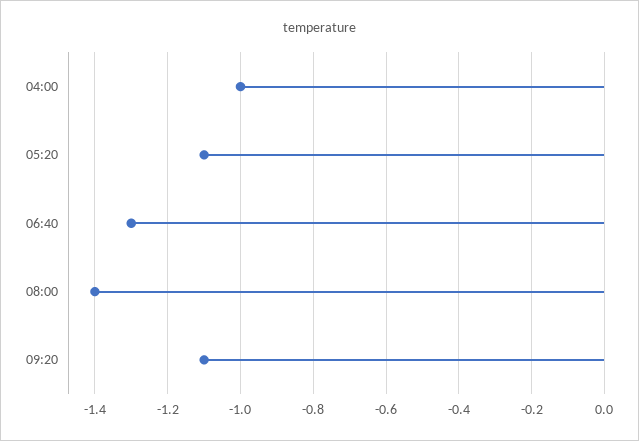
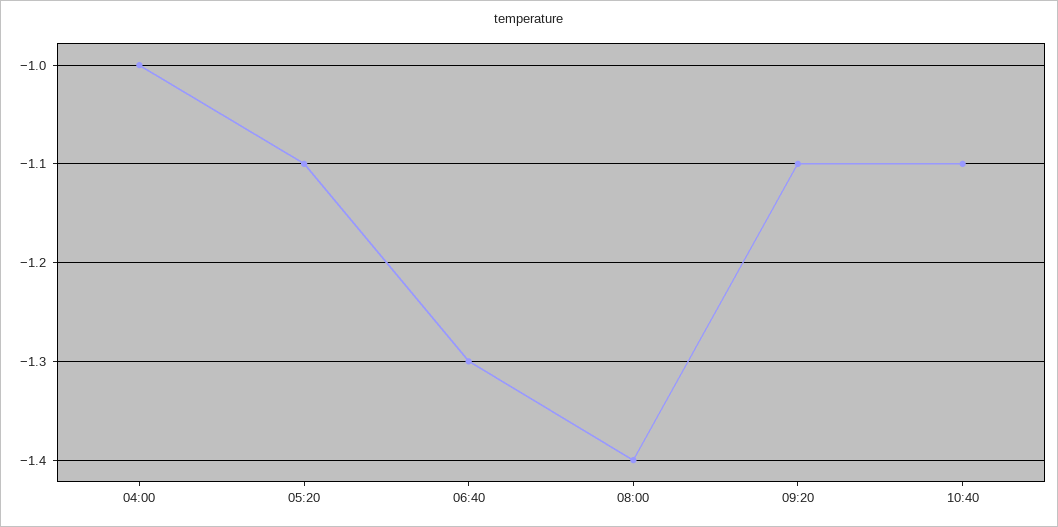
10:40: none -> -1.1

